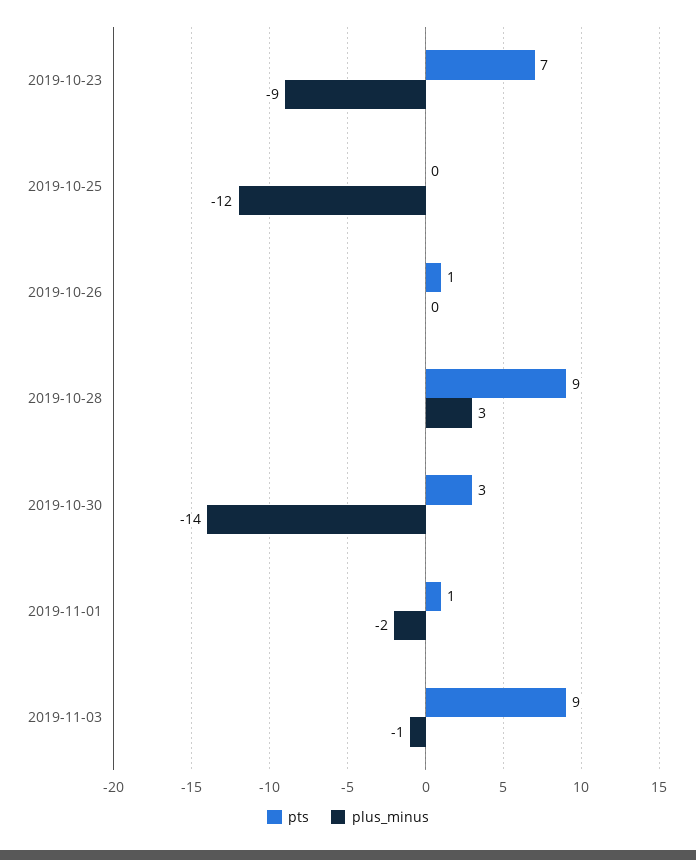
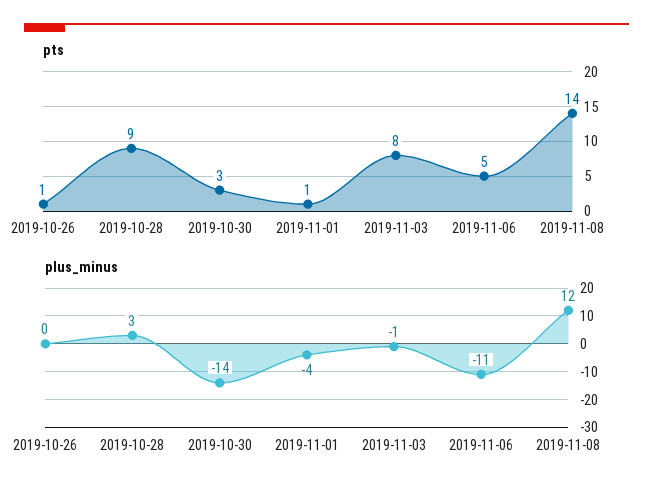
pts, 2019-10-23: 7 -> none
plus_minus, 2019-10-23: -9 -> none
pts, 2019-10-25: 0 -> none
plus_minus, 2019-10-25: -12 -> none
plus_minus, 2019-11-01: -2 -> -4
pts, 2019-11-03: 9 -> 8
pts, 2019-11-06: none -> 5
pts, 2019-11-08: none -> 14
plus_minus, 2019-11-06: none -> -11
plus_minus, 2019-11-08: none -> 12

